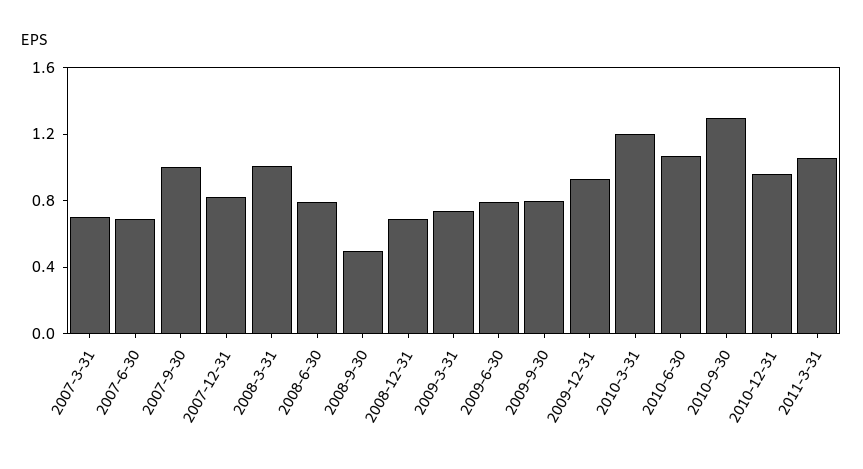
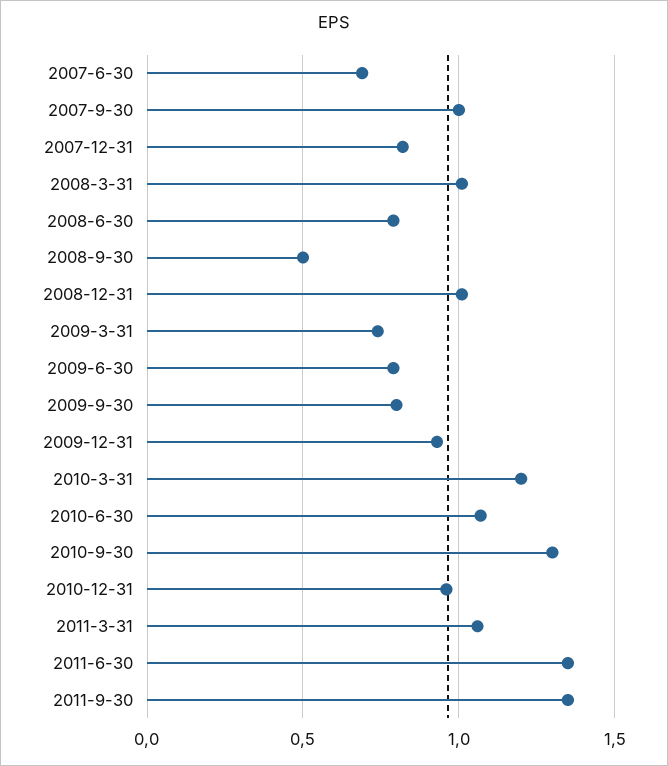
2007-3-31: 0.7 -> none
2008-12-31: 0.7 -> 1
2011-6-30: none -> 1.35
2011-9-30: none -> 1.35

